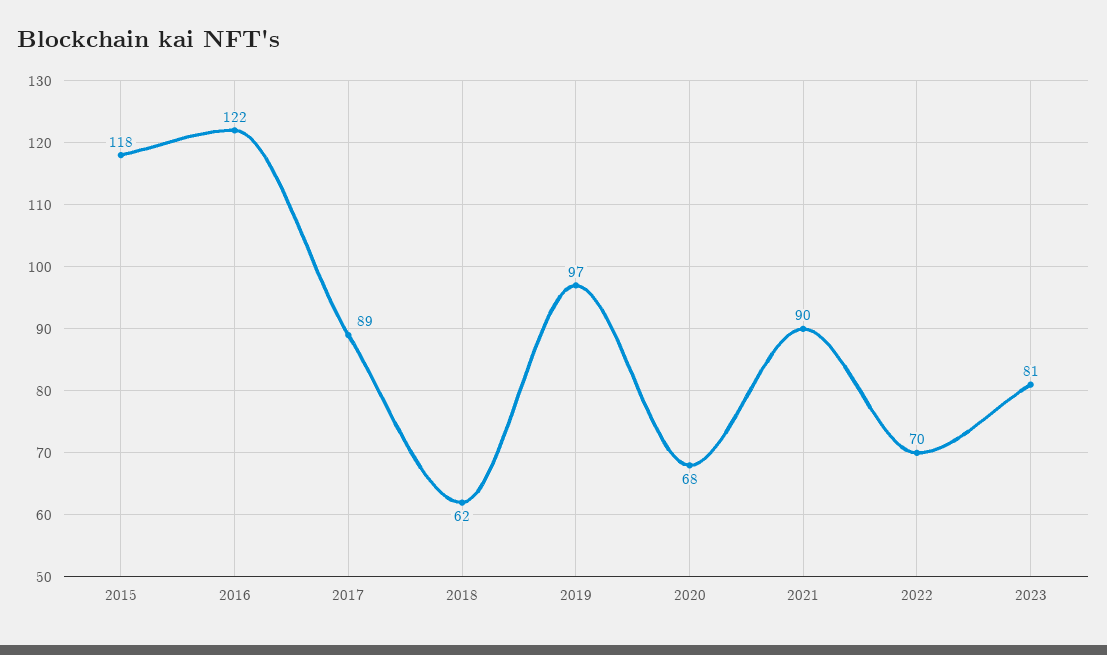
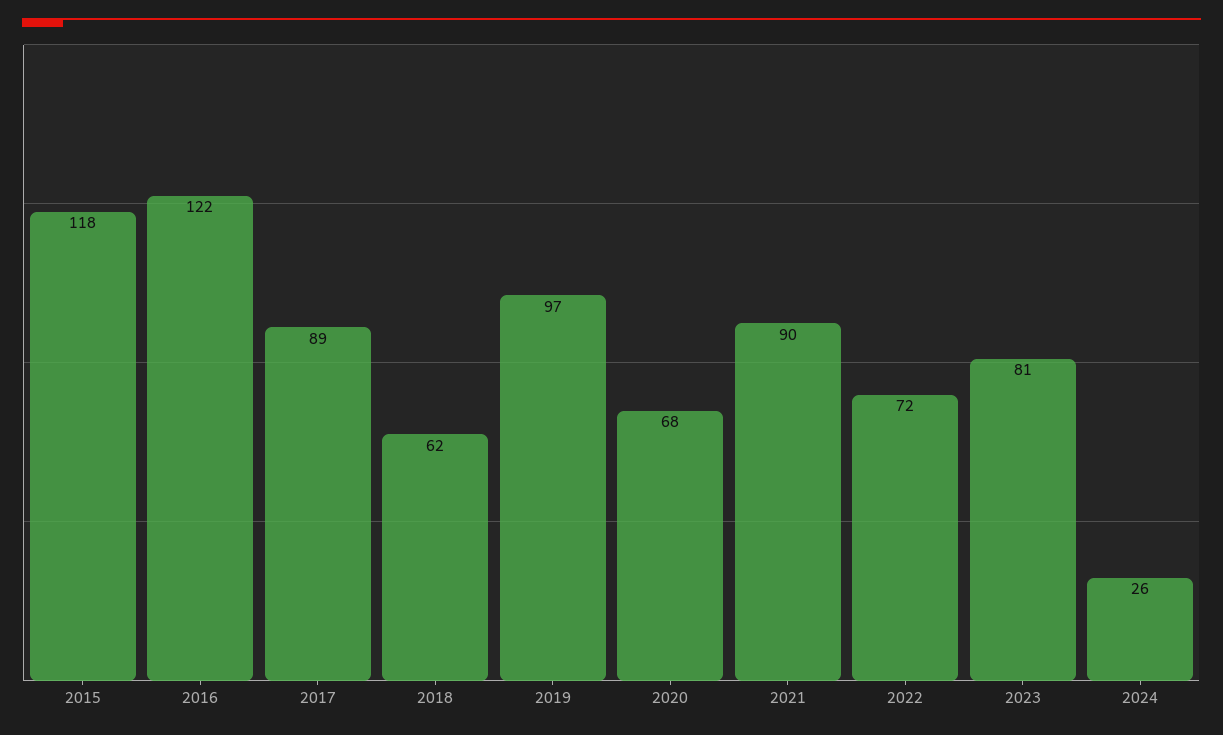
2022: 70 -> 72
2024: none -> 26

